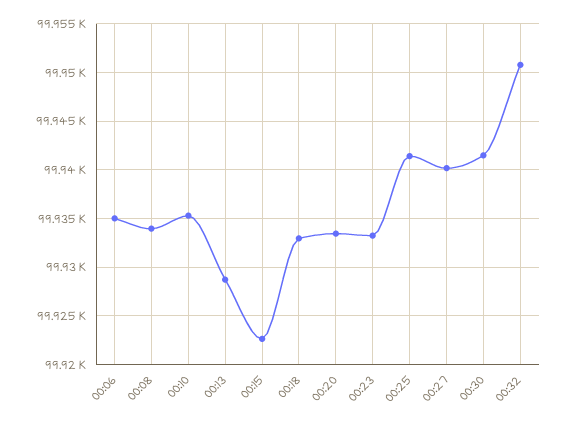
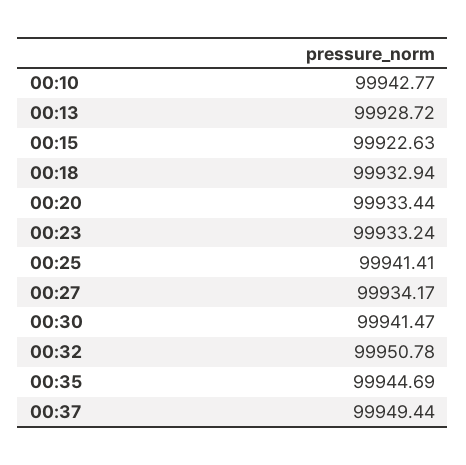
00:06: 99935 -> none
00:08: 99934 -> none
00:10: 99935 -> 99942.77
00:27: 99940 -> 99934.17
00:35: none -> 99944.69
00:37: none -> 99949.44

